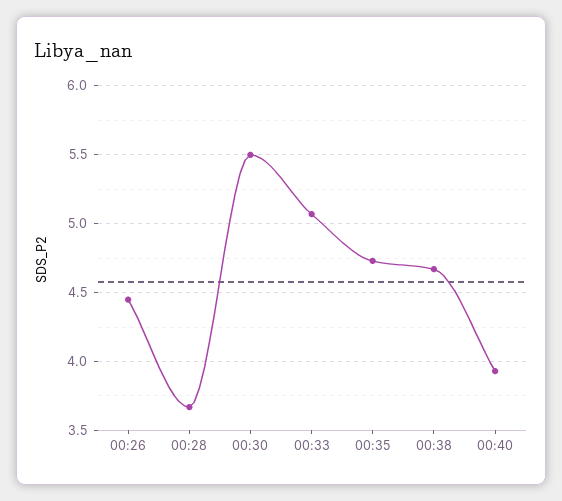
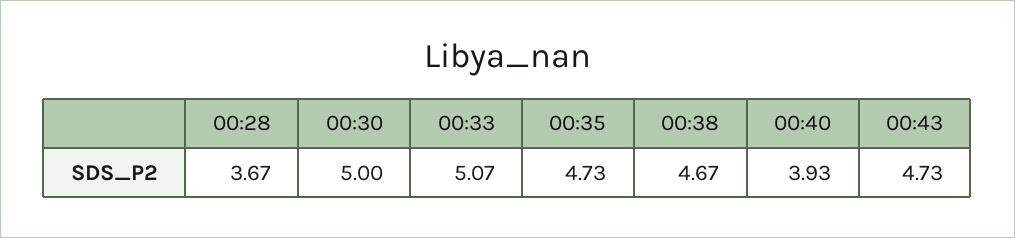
00:26: 4.45 -> none
00:30: 5.5 -> 5
00:43: none -> 4.73

